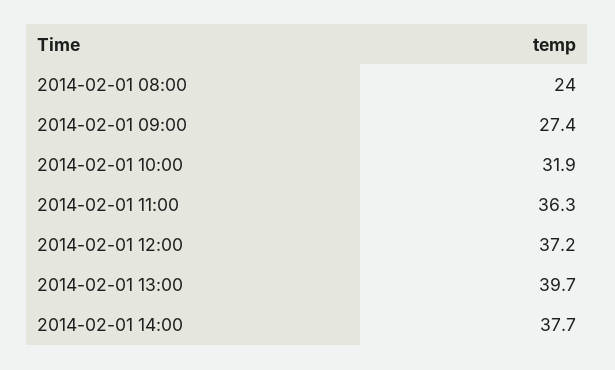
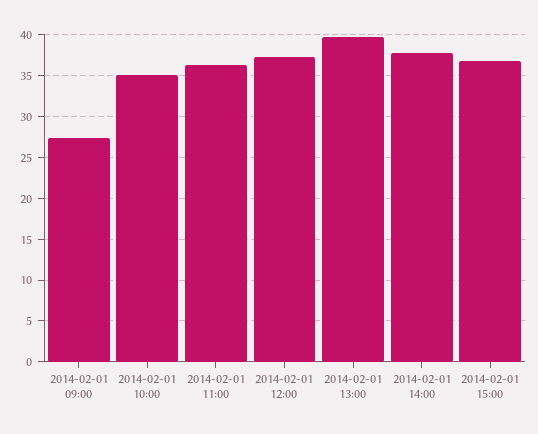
2014-02-01 08:00: 24 -> none
2014-02-01 10:00: 31.9 -> 35
2014-02-01 15:00: none -> 37

